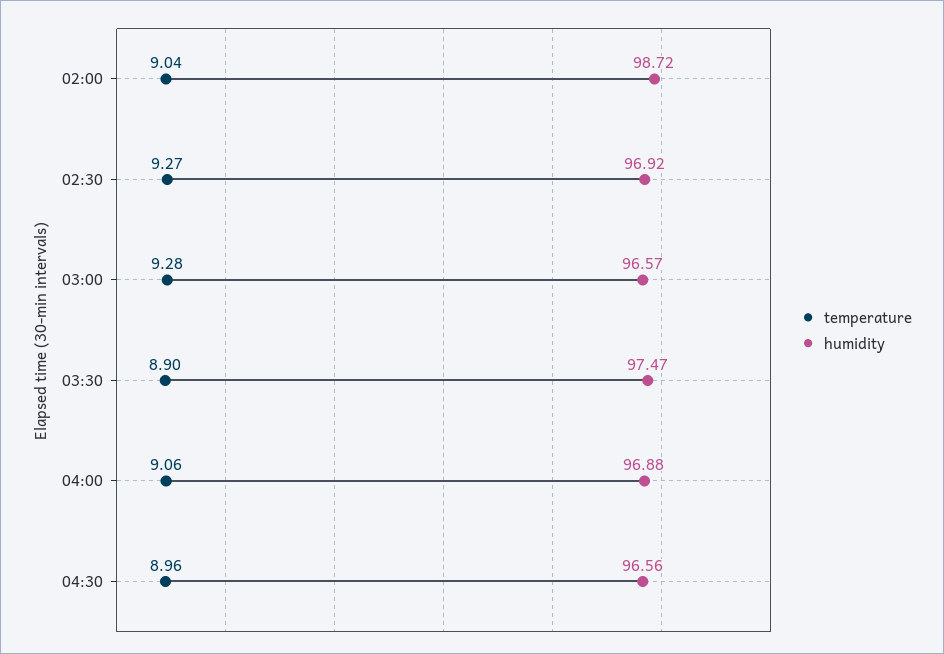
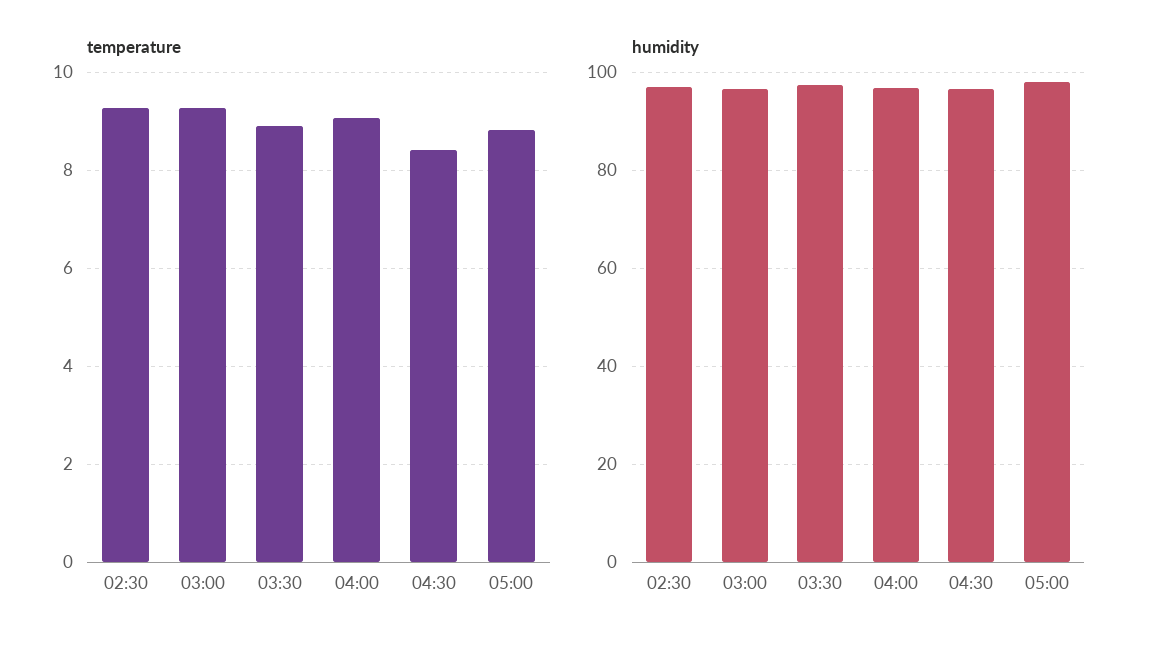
temperature, 02:00: 9.04 -> none
humidity, 02:00: 98.72 -> none
temperature, 04:30: 8.96 -> 8.4
temperature, 05:00: none -> 8.8
humidity, 05:00: none -> 98

